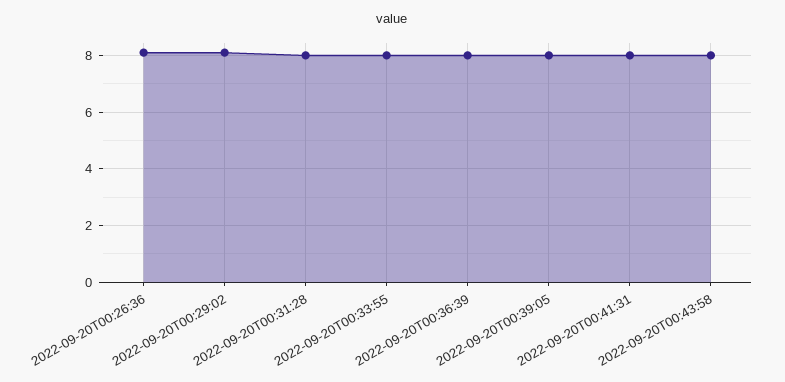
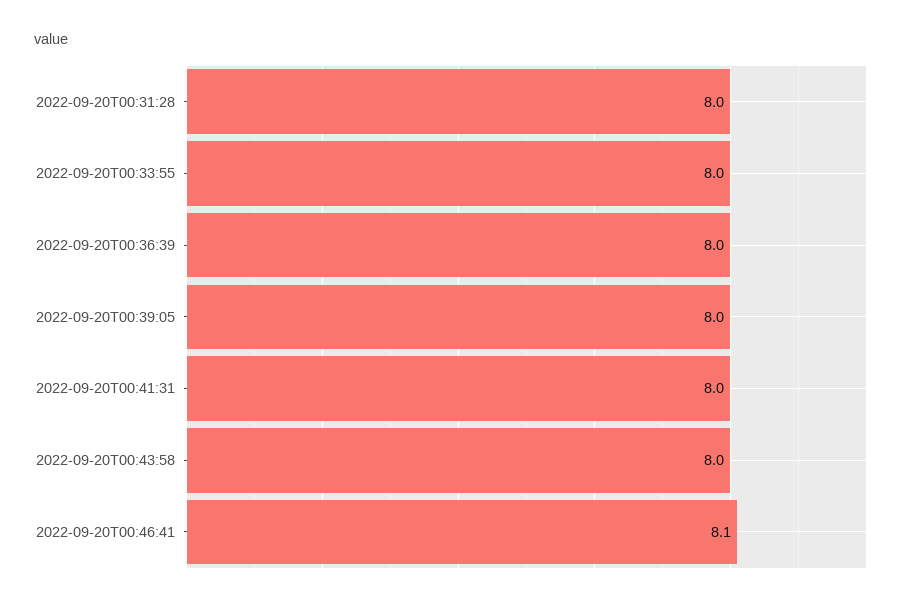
2022-09-20T00:26:36: 8 -> none
2022-09-20T00:29:02: 8 -> none
2022-09-20T00:46:41: none -> 8.1

